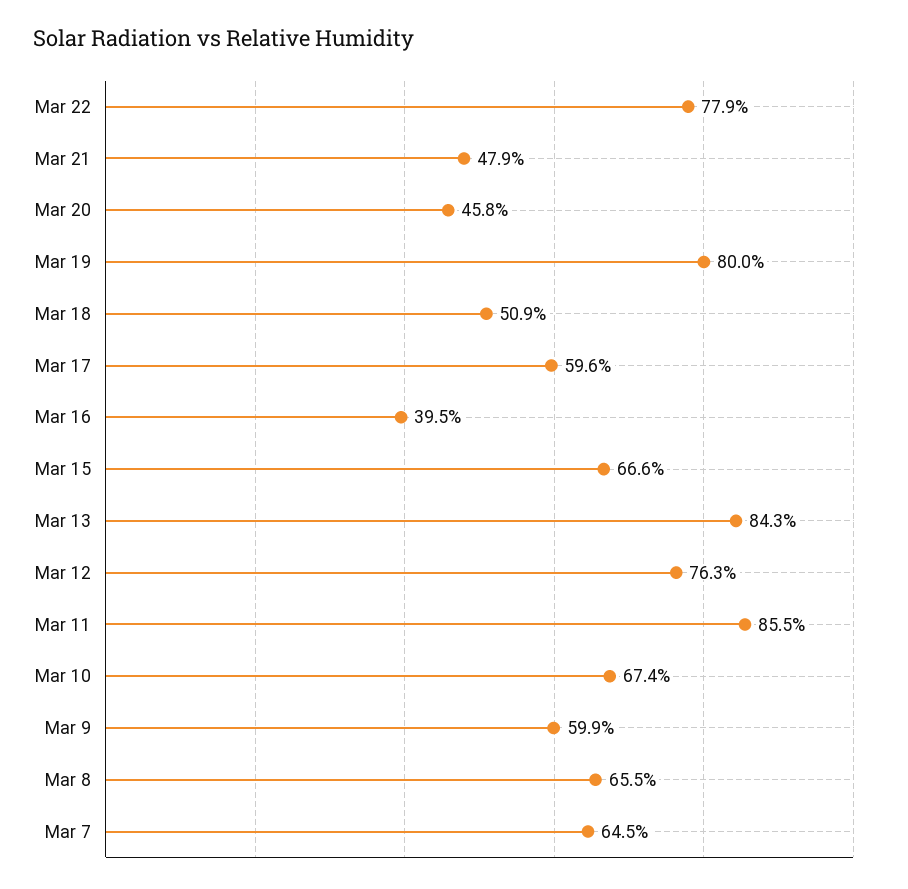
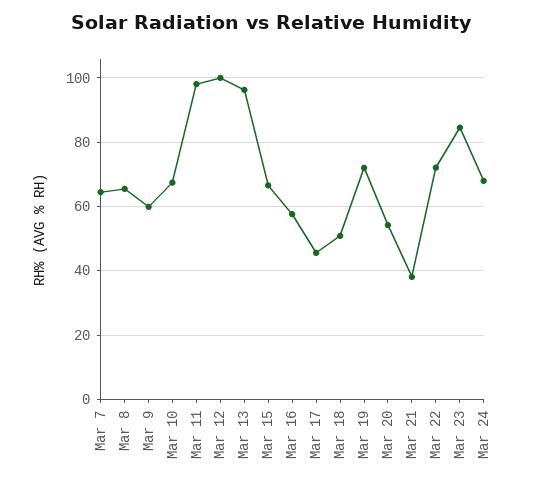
Mar 22: 77.9 -> 72
Mar 21: 47.9 -> 38
Mar 20: 45.8 -> 54
Mar 19: 80 -> 72
Mar 17: 59.6 -> 46
Mar 16: 39.5 -> 58
Mar 13: 84.3 -> 96
Mar 12: 76.3 -> 100
Mar 11: 85.5 -> 98
Mar 23: none -> 84
Mar 24: none -> 68

